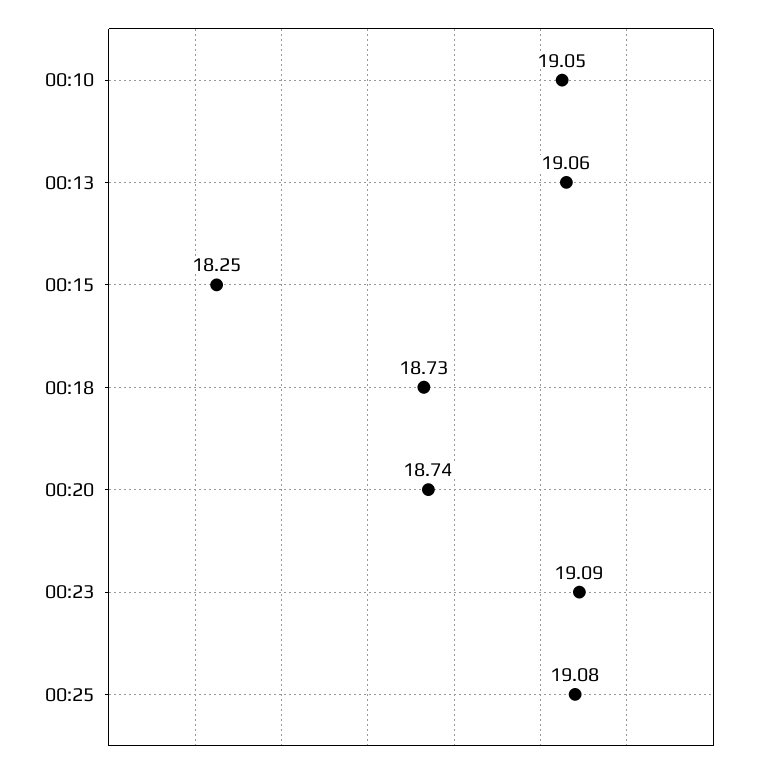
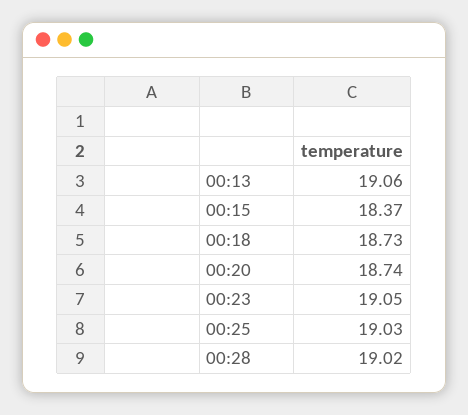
00:10: 19.05 -> none
00:15: 18.25 -> 18.37
00:23: 19.09 -> 19.05
00:25: 19.08 -> 19.03
00:28: none -> 19.02

